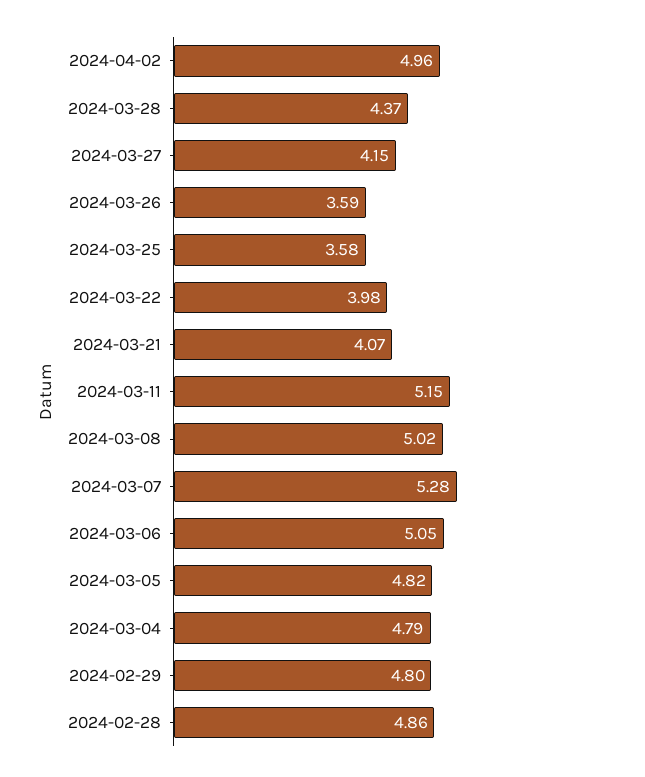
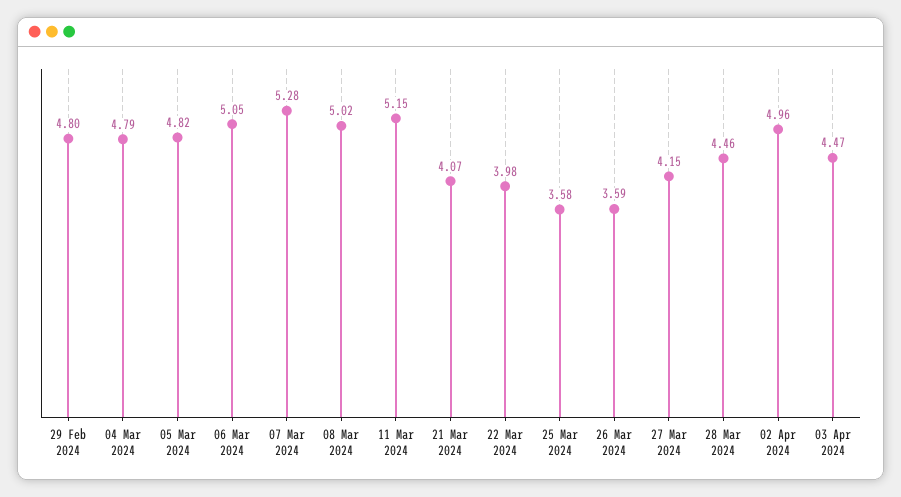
2024-03-28: 4.37 -> 4.46
2024-02-28: 4.86 -> none
03 Apr 2024: none -> 4.47

